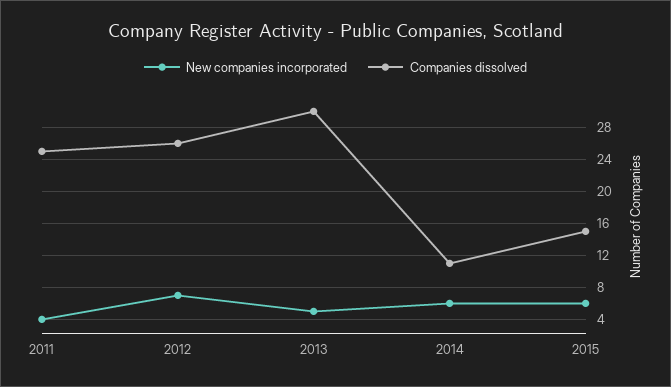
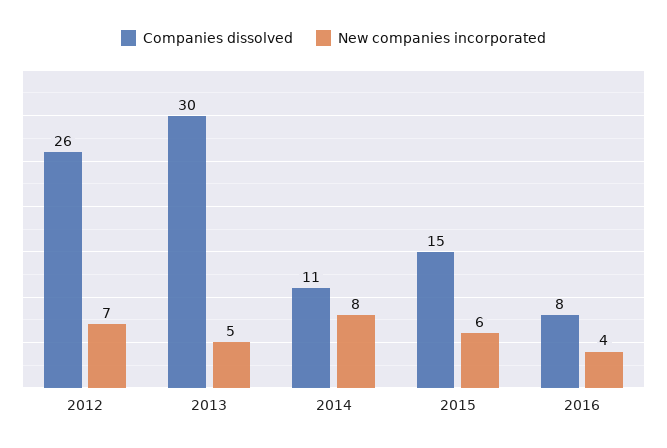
New companies incorporated, 2011: 4 -> none
Companies dissolved, 2011: 25 -> none
New companies incorporated, 2014: 6 -> 8
Companies dissolved, 2016: none -> 8
New companies incorporated, 2016: none -> 4

